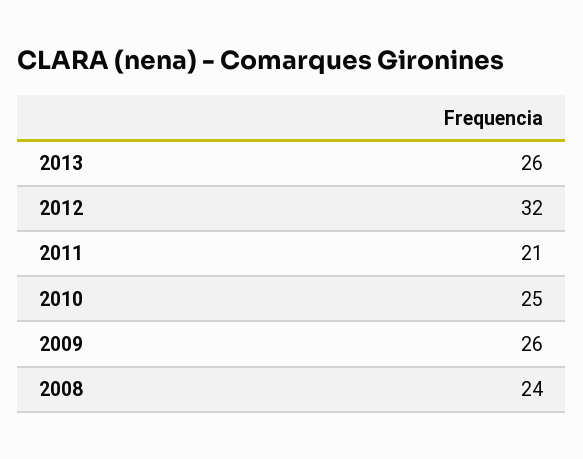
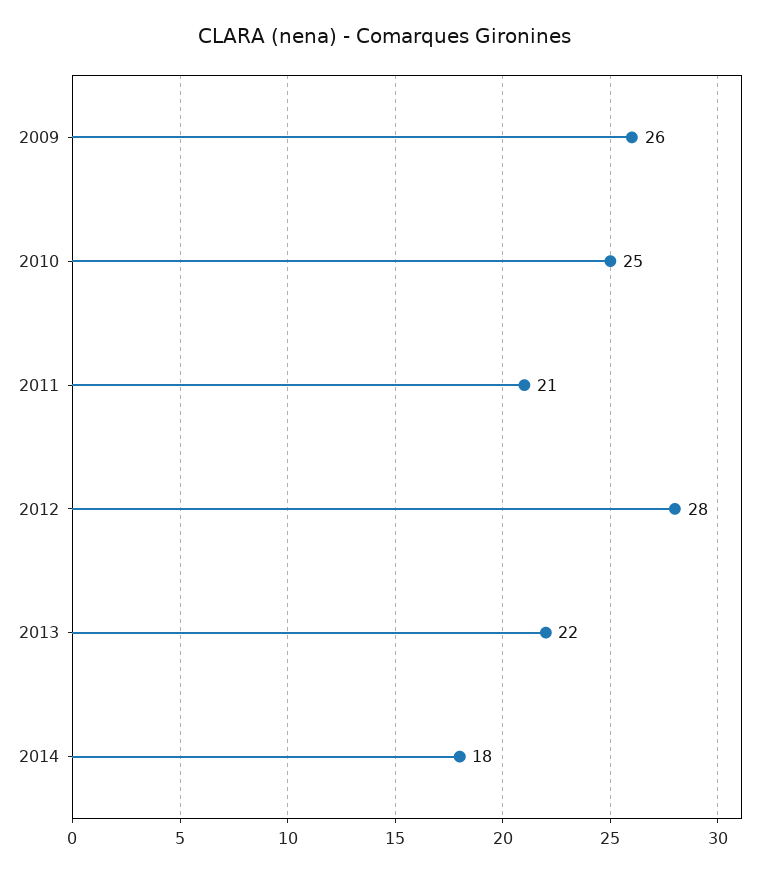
2013: 26 -> 22
2012: 32 -> 28
2008: 24 -> none
2014: none -> 18

